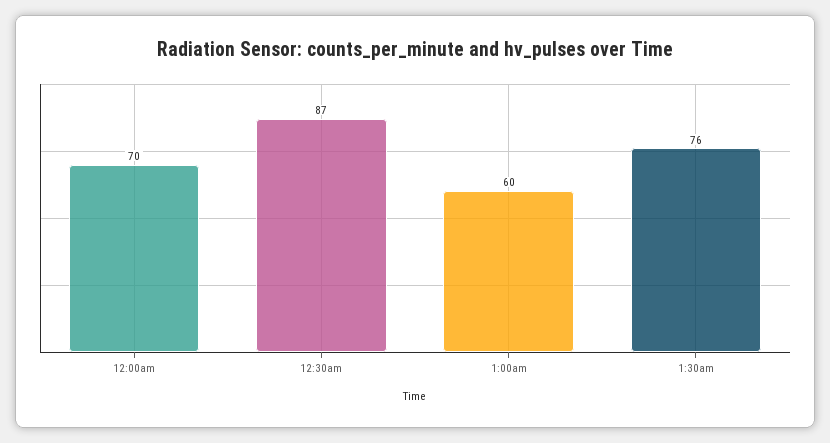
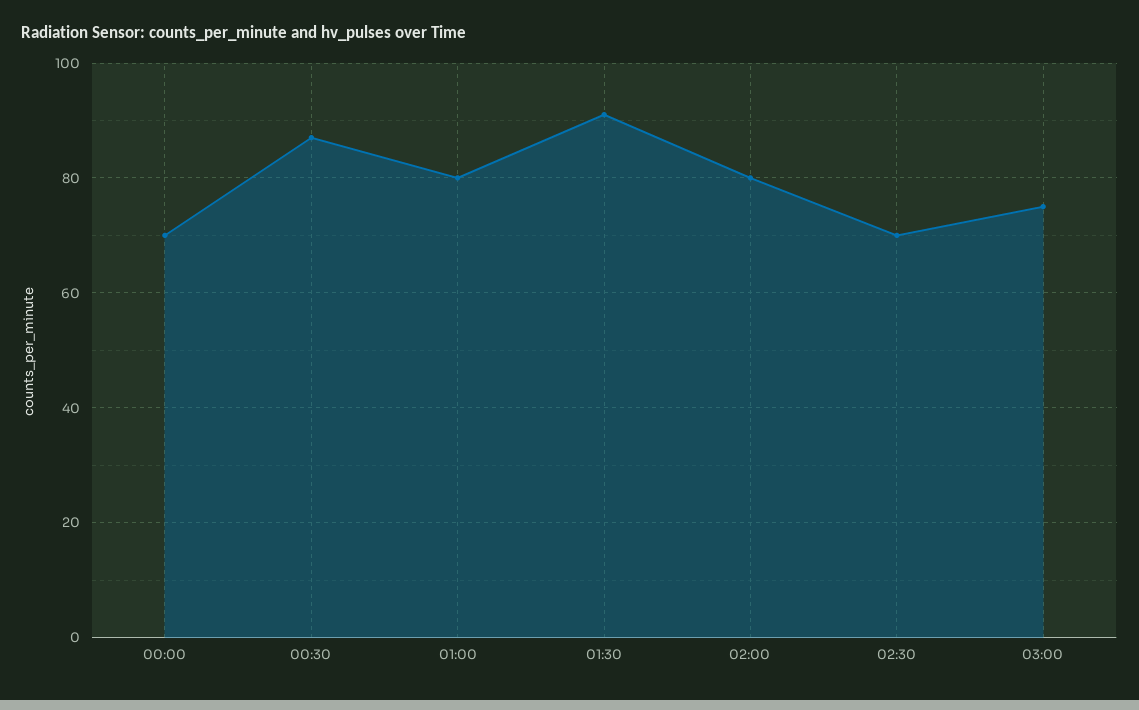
1:00am: 60 -> 80
1:30am: 76 -> 90
02:00: none -> 80
02:30: none -> 70
03:00: none -> 75

